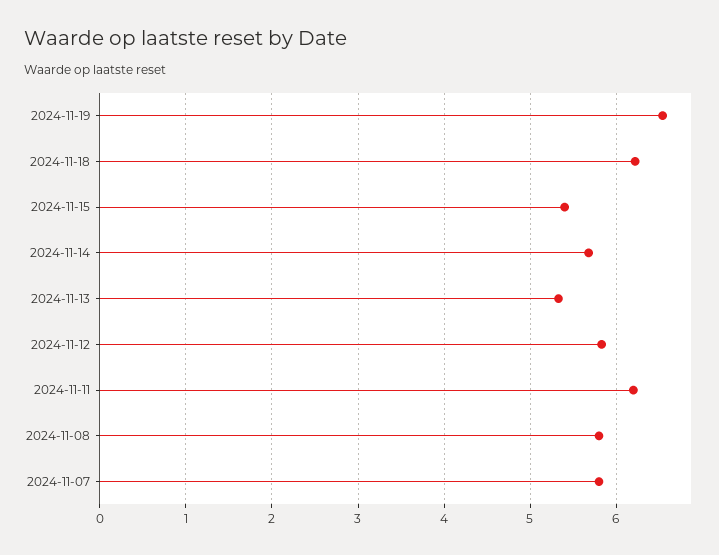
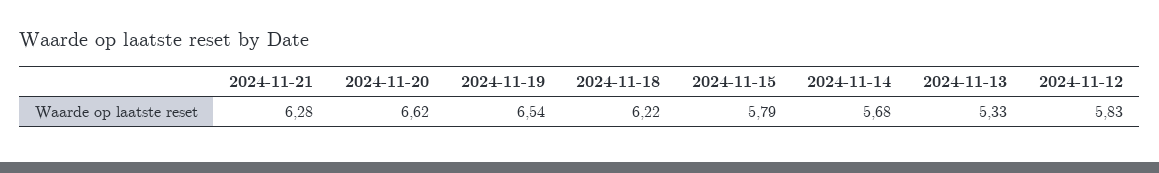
2024-11-15: 5.4 -> 5.79
2024-11-11: 6.2 -> none
2024-11-08: 5.8 -> none
2024-11-07: 5.8 -> none
2024-11-21: none -> 6.28
2024-11-20: none -> 6.62

